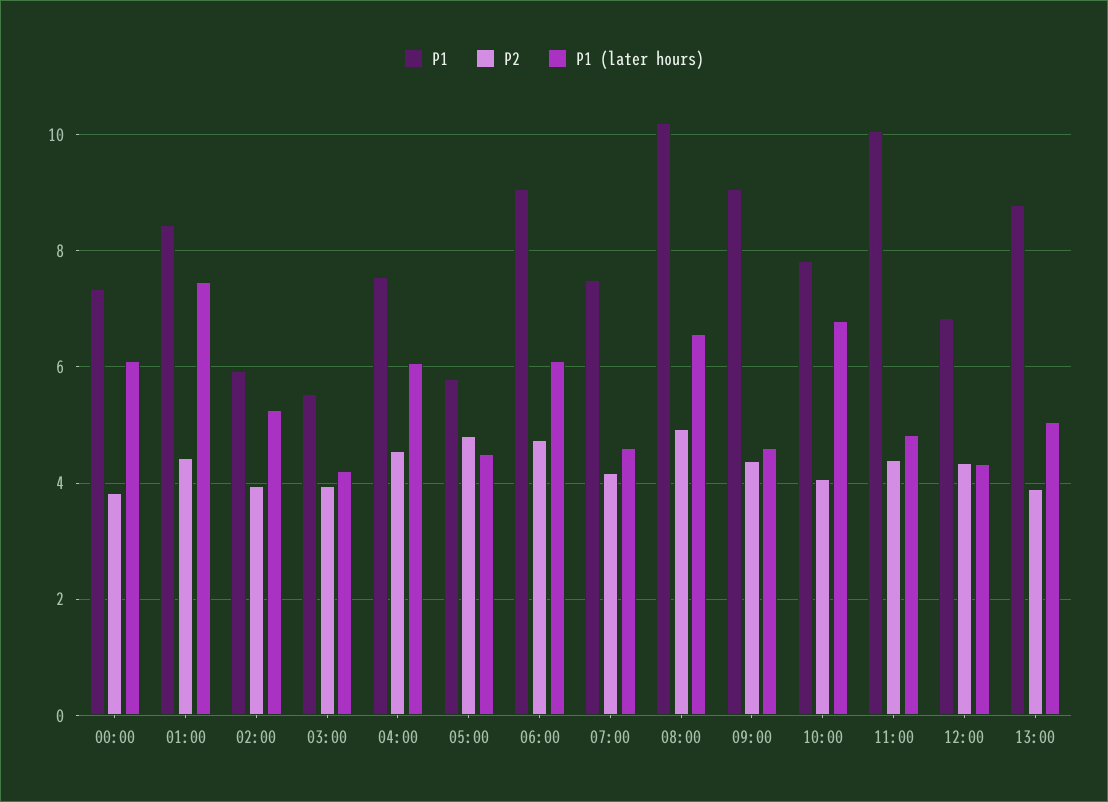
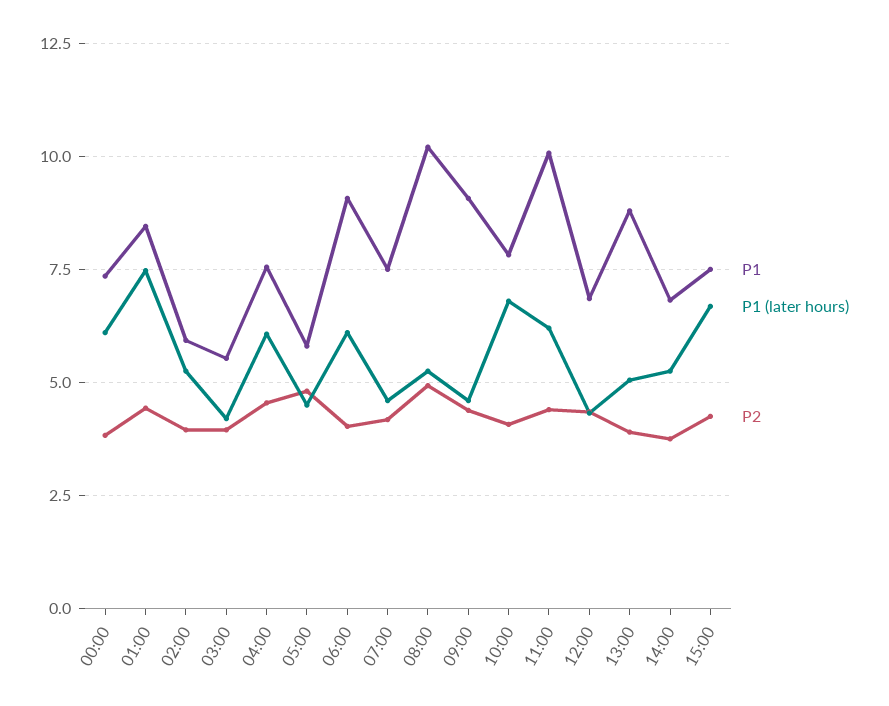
P2, 06:00: 4.8 -> 4
P1 (later hours), 08:00: 6.6 -> 5.25
P1 (later hours), 11:00: 4.8 -> 6.25
P1, 14:00: none -> 6.75
P1 (later hours), 14:00: none -> 5.25
P2, 14:00: none -> 3.75
P1, 15:00: none -> 7.5
P1 (later hours), 15:00: none -> 6.75
P2, 15:00: none -> 4.25

